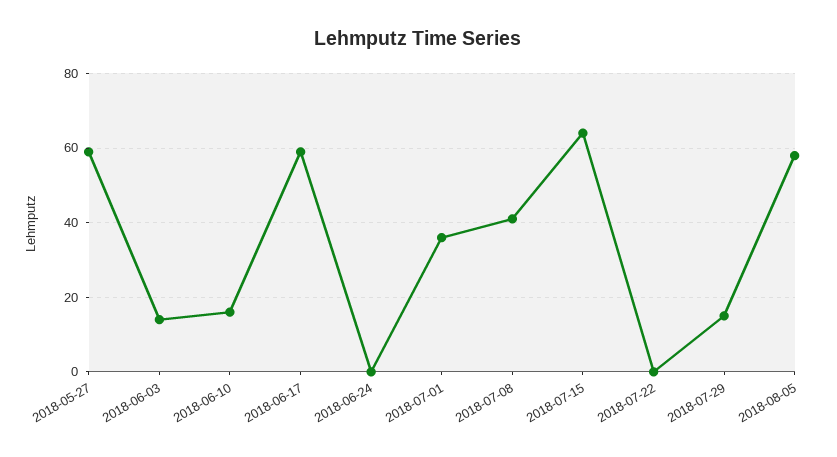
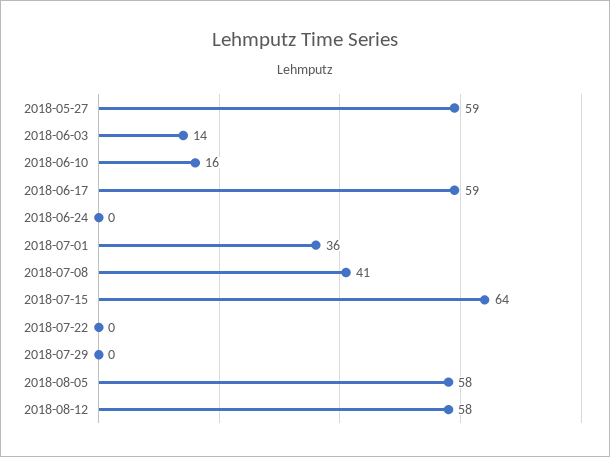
2018-07-29: 15 -> 0
2018-08-12: none -> 58

